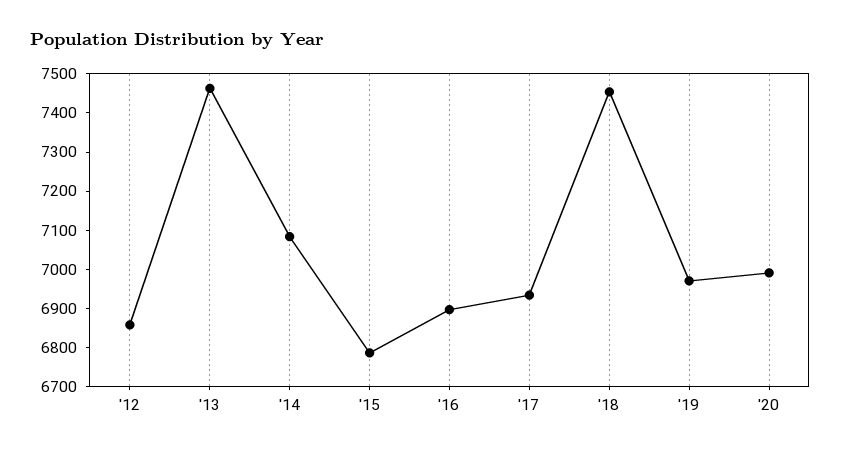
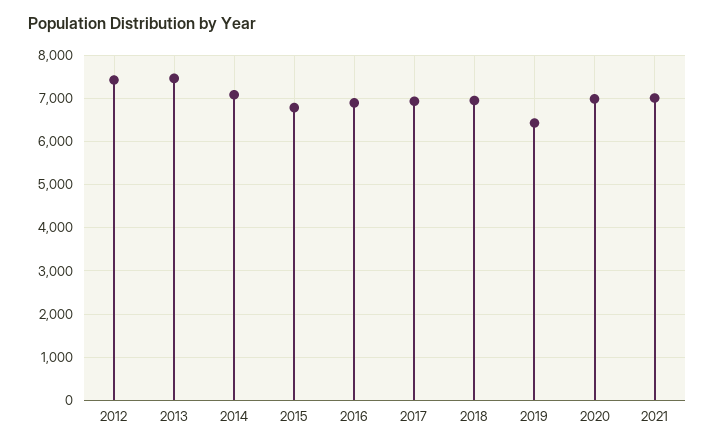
'12: 6850 -> 7400
'18: 7450 -> 7000
'19: 6975 -> 6400
2021: none -> 7000

